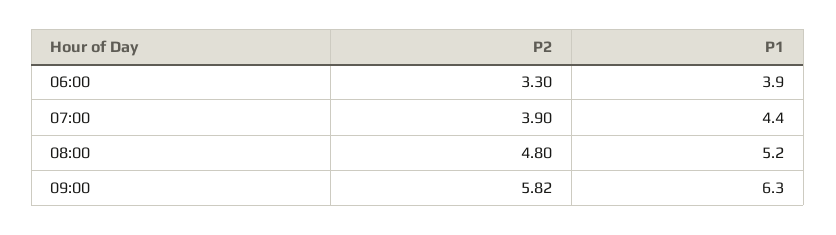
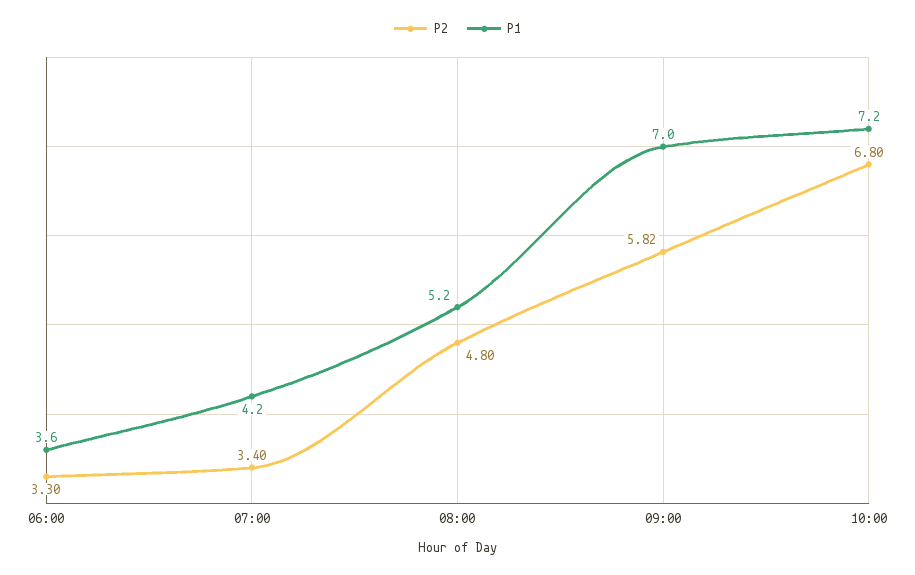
P1, 06:00: 3.9 -> 3.6
P2, 07:00: 3.9 -> 3.4
P1, 07:00: 4.4 -> 4.2
P1, 09:00: 6.3 -> 7
P2, 10:00: none -> 6.8
P1, 10:00: none -> 7.2

